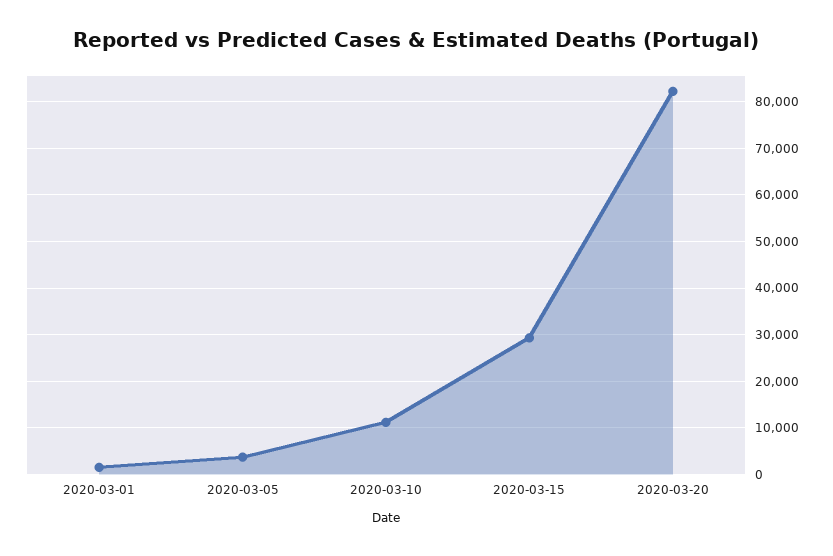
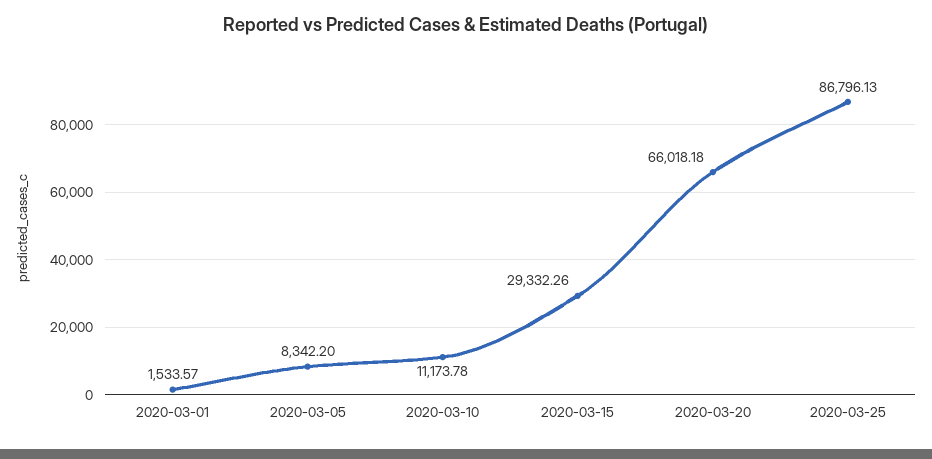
2020-03-05: 4000 -> 8342.2
2020-03-20: 82000 -> 66018.18
2020-03-25: none -> 86796.13

